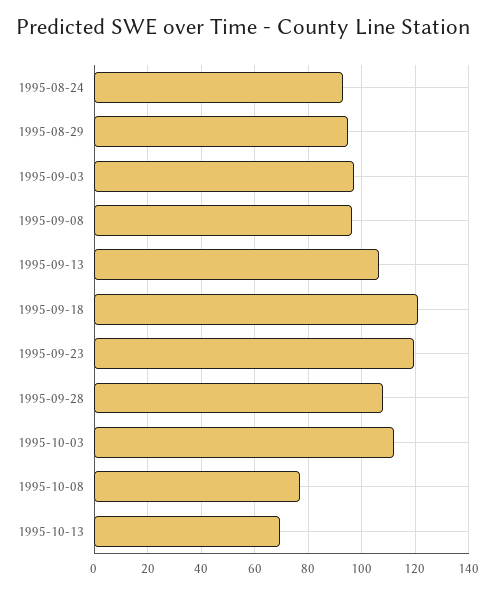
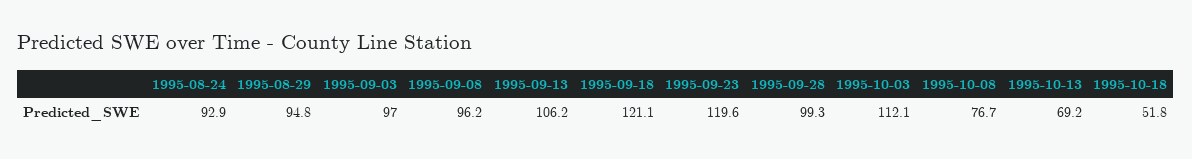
1995-09-28: 107.5 -> 99.3
1995-10-18: none -> 51.8

